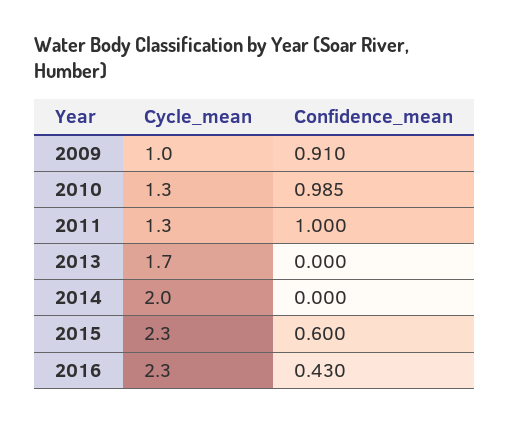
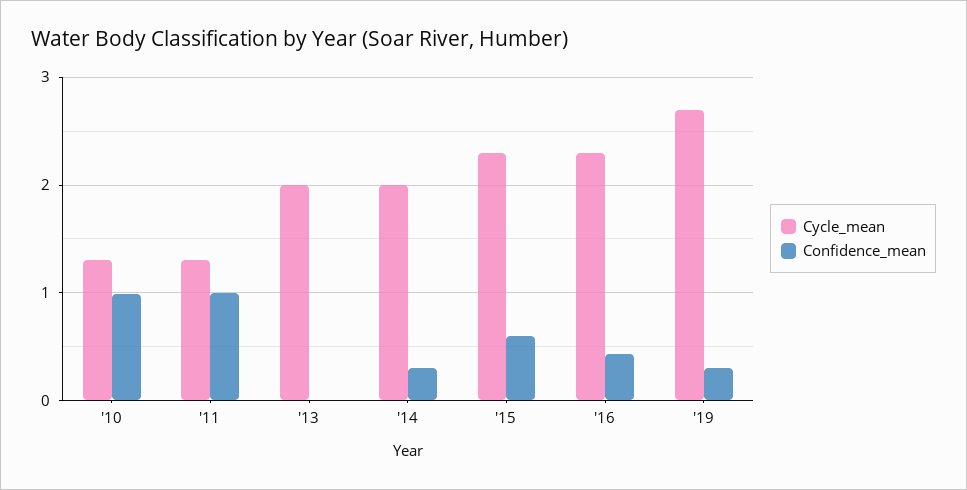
Cycle_mean, 2009: 1 -> none
Confidence_mean, 2009: 0.91 -> none
Cycle_mean, 2013: 1.7 -> 2
Confidence_mean, 2014: 0 -> 0.3
Cycle_mean, '19: none -> 2.7
Confidence_mean, '19: none -> 0.3

